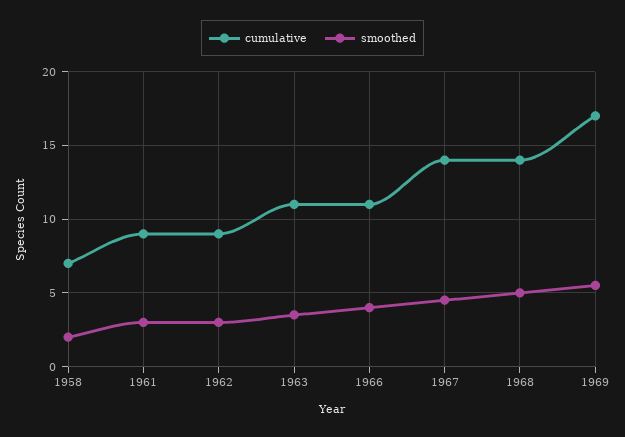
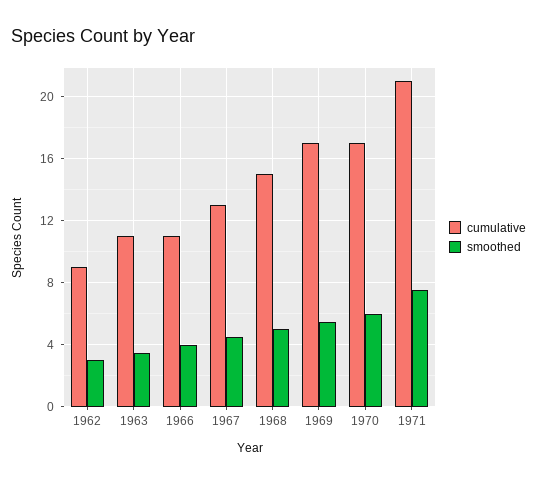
cumulative, 1958: 7 -> none
smoothed, 1958: 2 -> none
cumulative, 1961: 9 -> none
smoothed, 1961: 3 -> none
cumulative, 1967: 14 -> 13
cumulative, 1968: 14 -> 15
cumulative, 1970: none -> 17
smoothed, 1970: none -> 6
cumulative, 1971: none -> 21
smoothed, 1971: none -> 7.5

